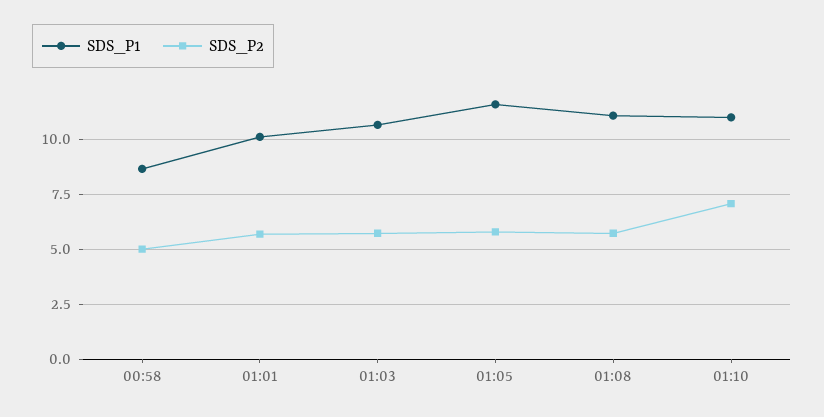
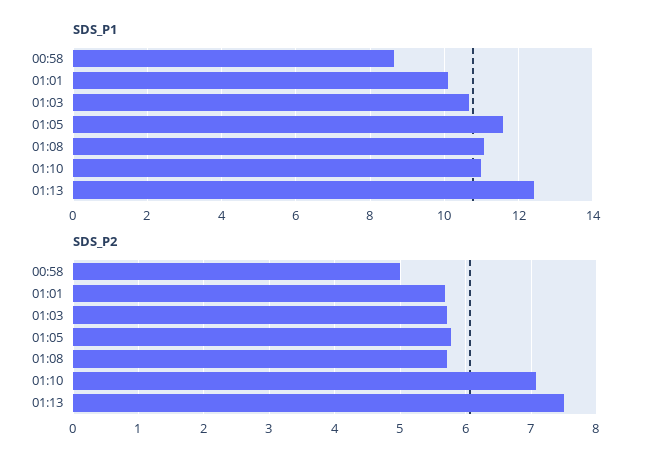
SDS_P1, 01:13: none -> 12.4
SDS_P2, 01:13: none -> 7.5

